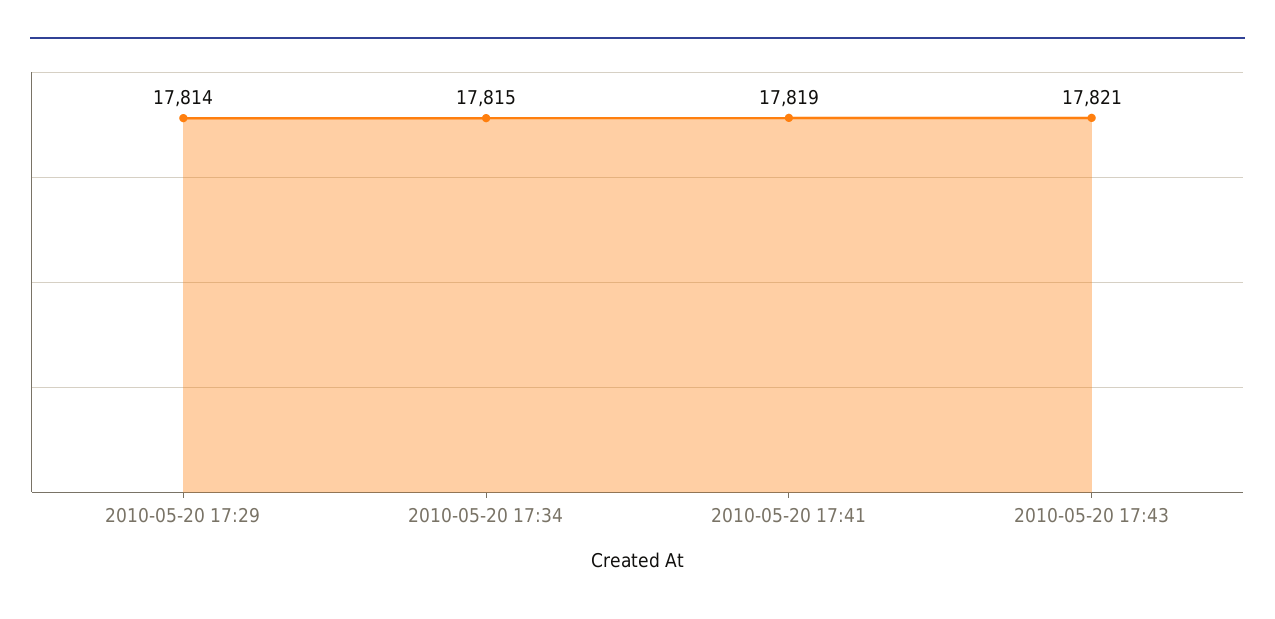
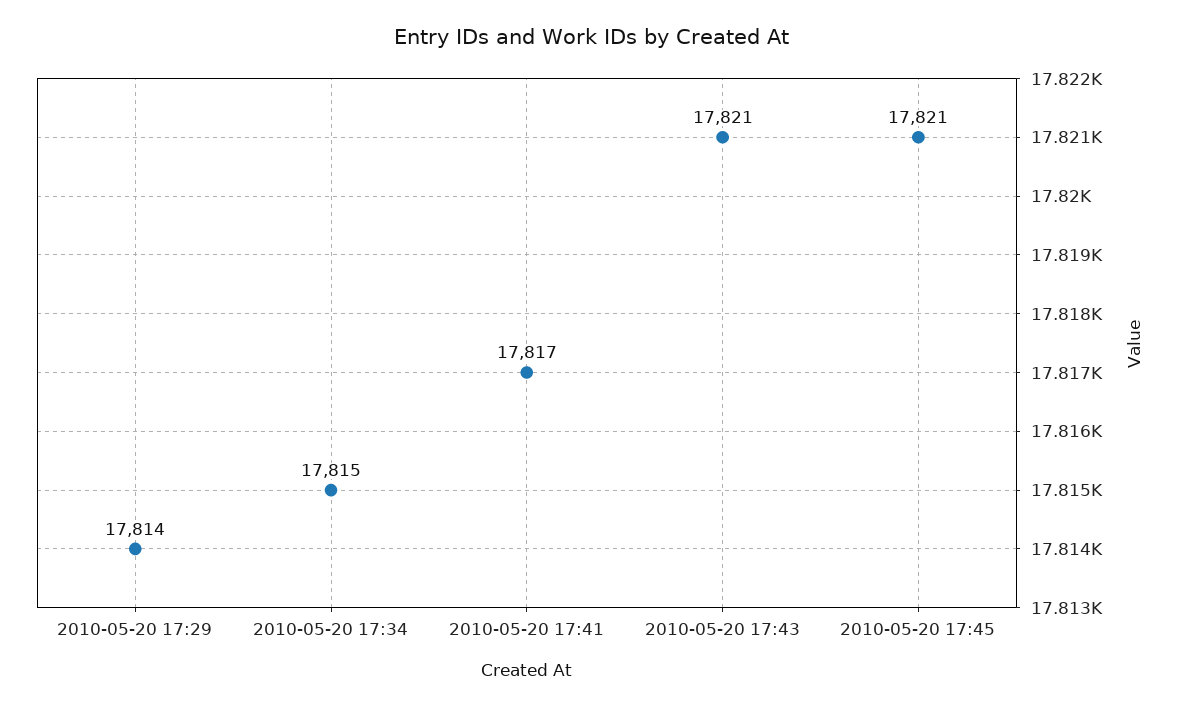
2010-05-20 17:41: 17819 -> 17817
2010-05-20 17:45: none -> 17821

